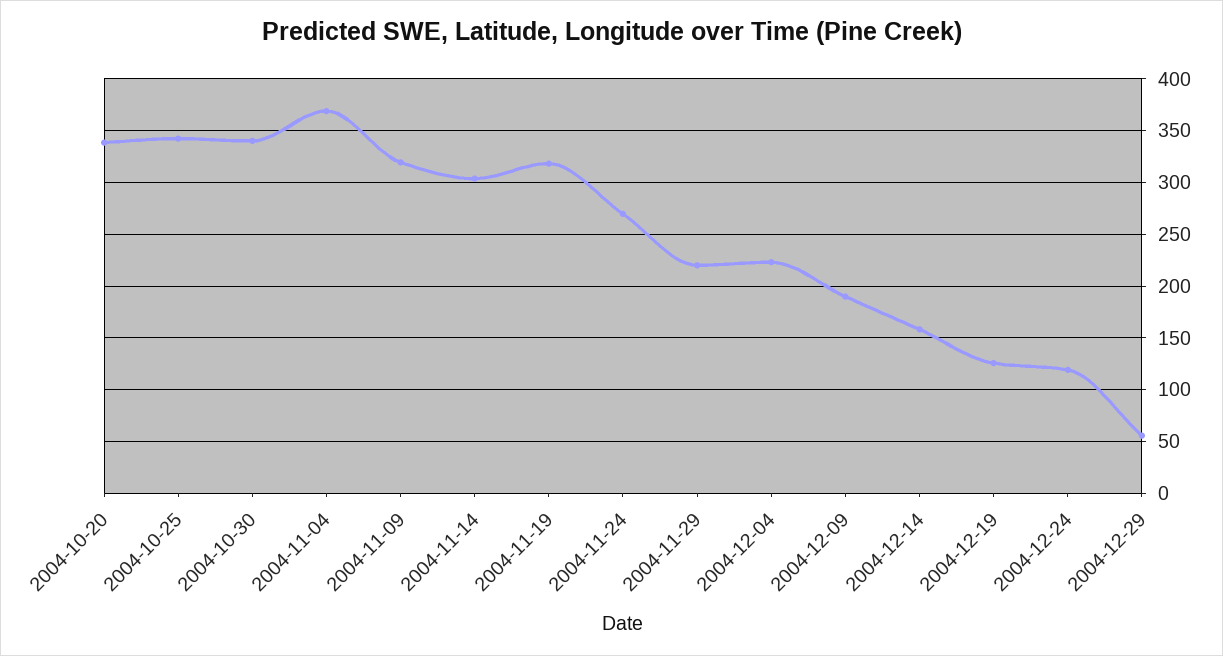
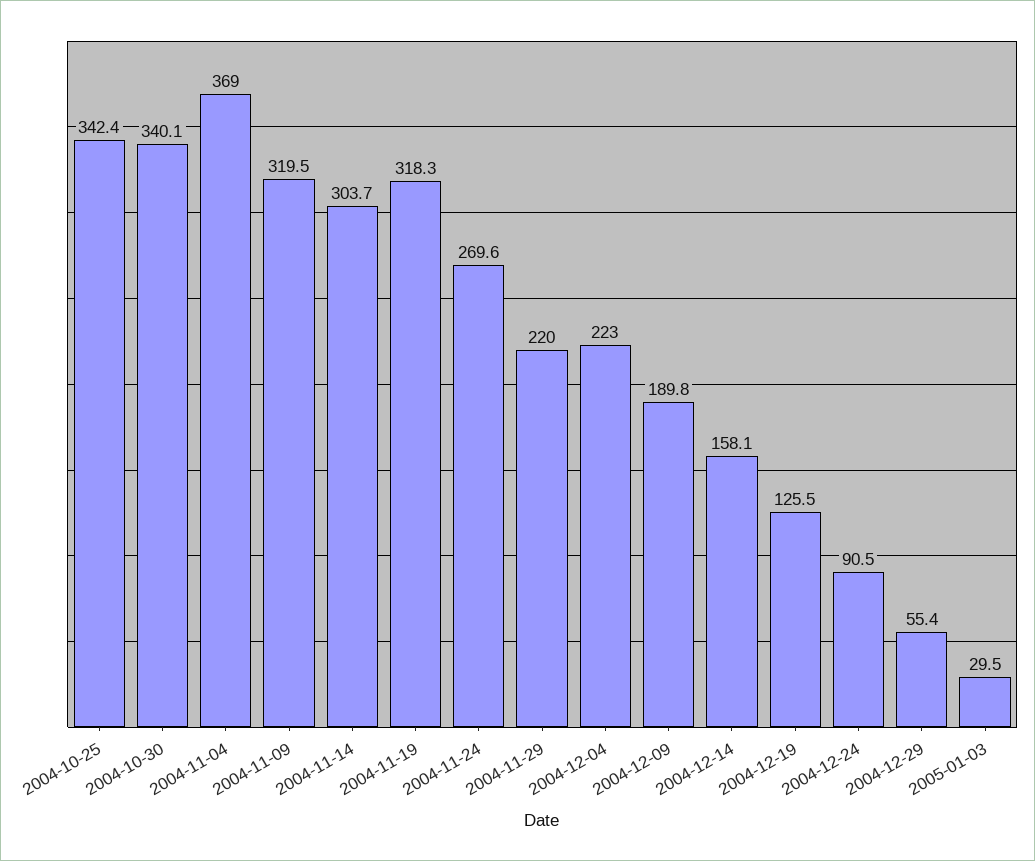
2004-10-20: 340 -> none
2004-12-24: 120 -> 90.5
2005-01-03: none -> 29.5

